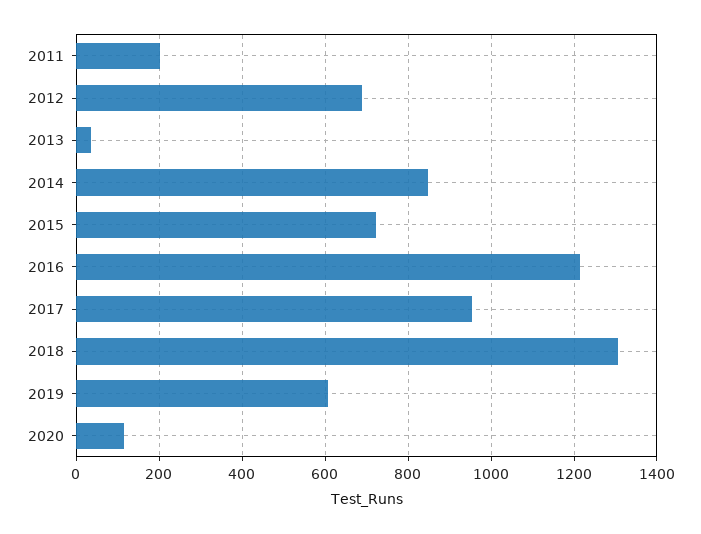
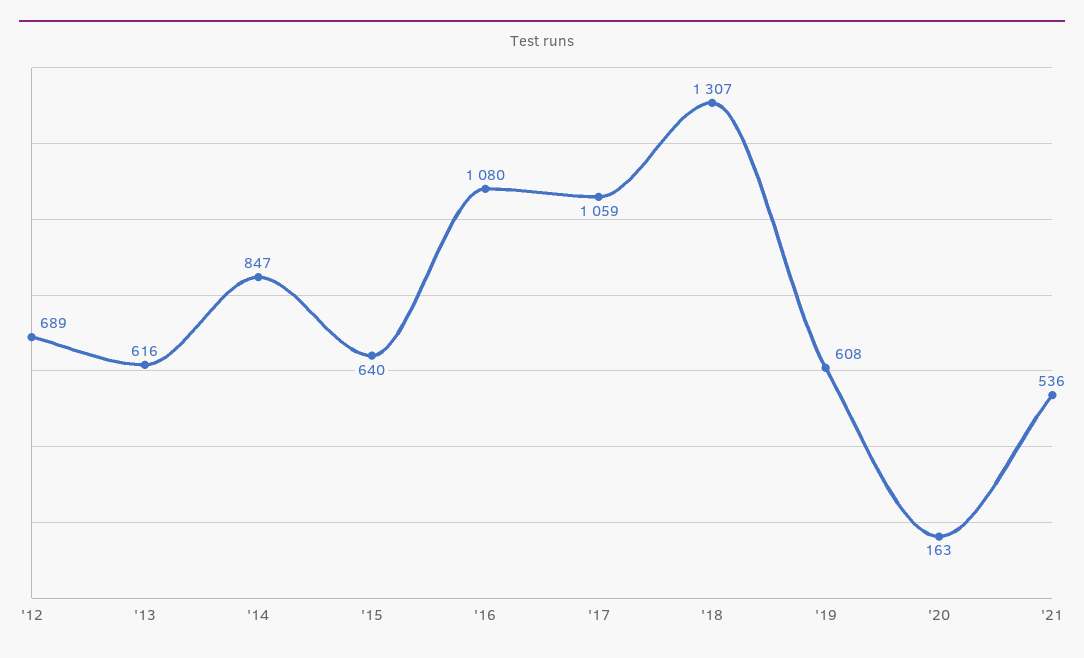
2011: 200 -> none
2013: 40 -> 616
2015: 720 -> 640
2016: 1220 -> 1080
2017: 960 -> 1059
2020: 120 -> 163
'21: none -> 536

